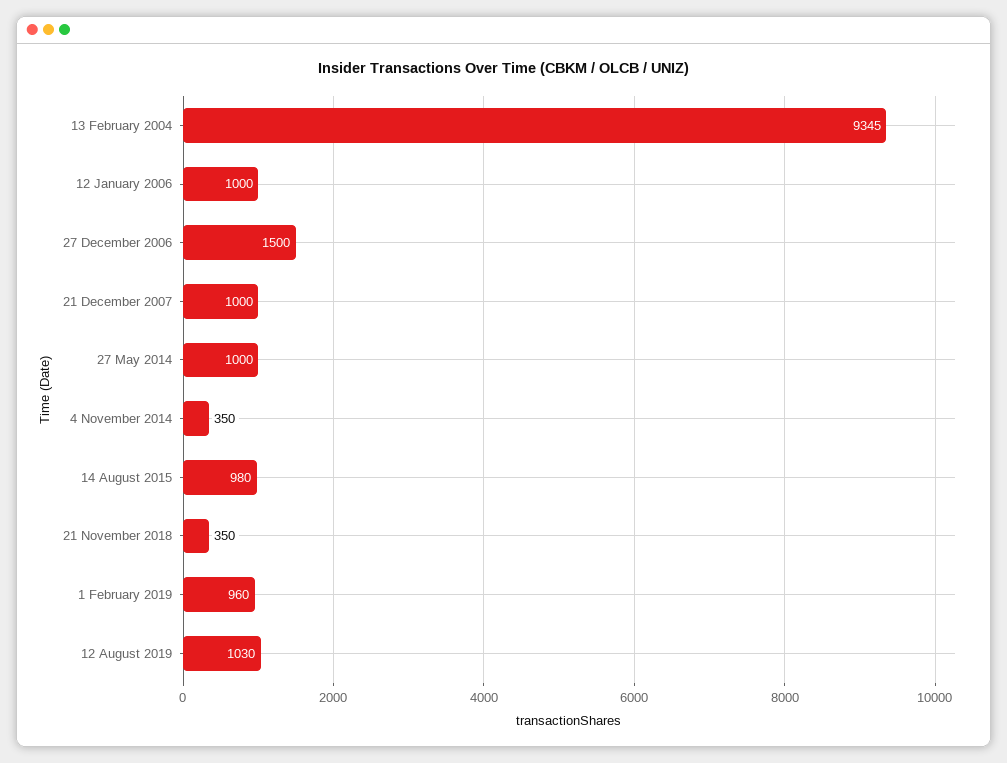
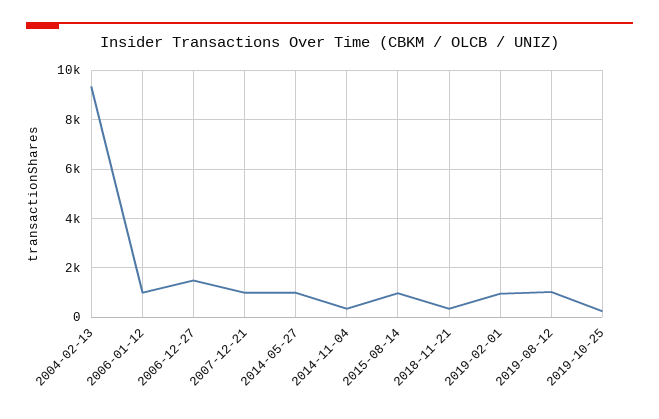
2019-10-25: none -> 250

